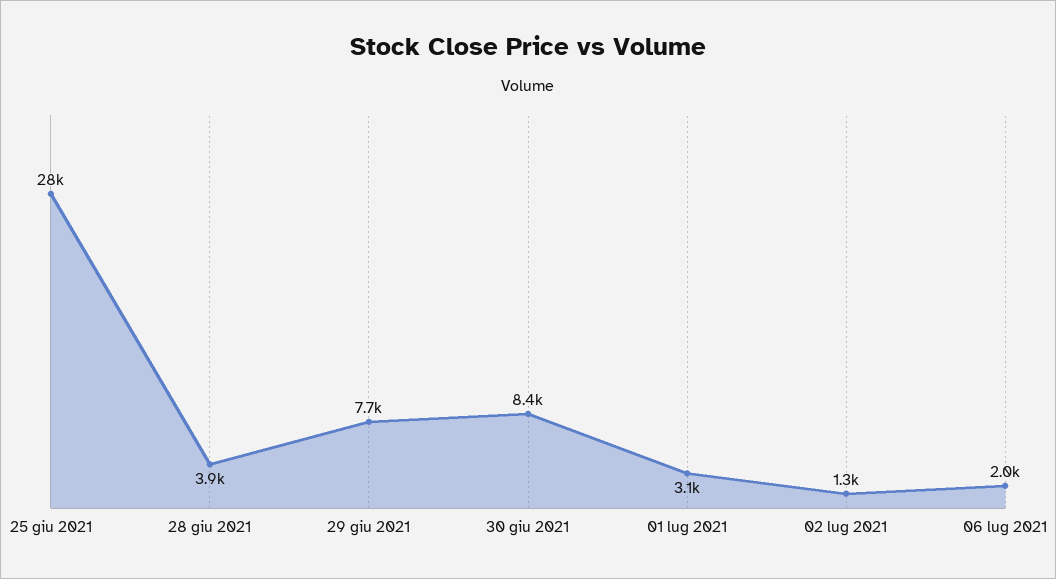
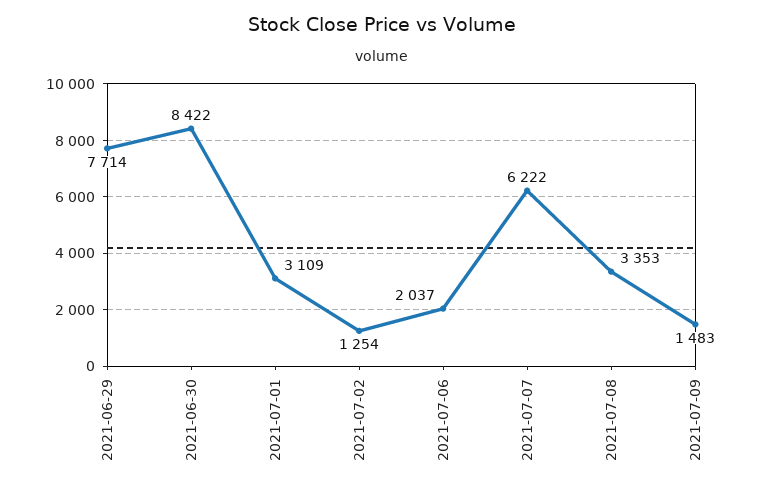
25 giu 2021: 28000 -> none
28 giu 2021: 3900 -> none
2021-07-07: none -> 6222
2021-07-08: none -> 3353
2021-07-09: none -> 1483

